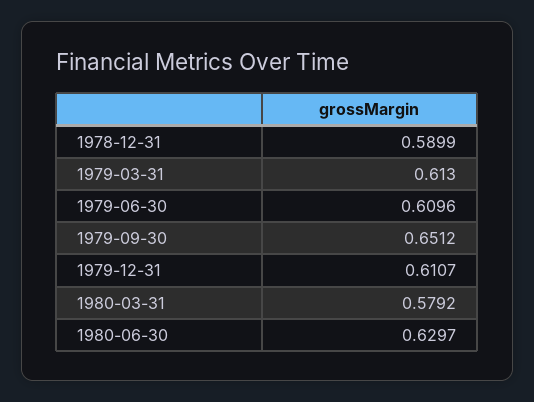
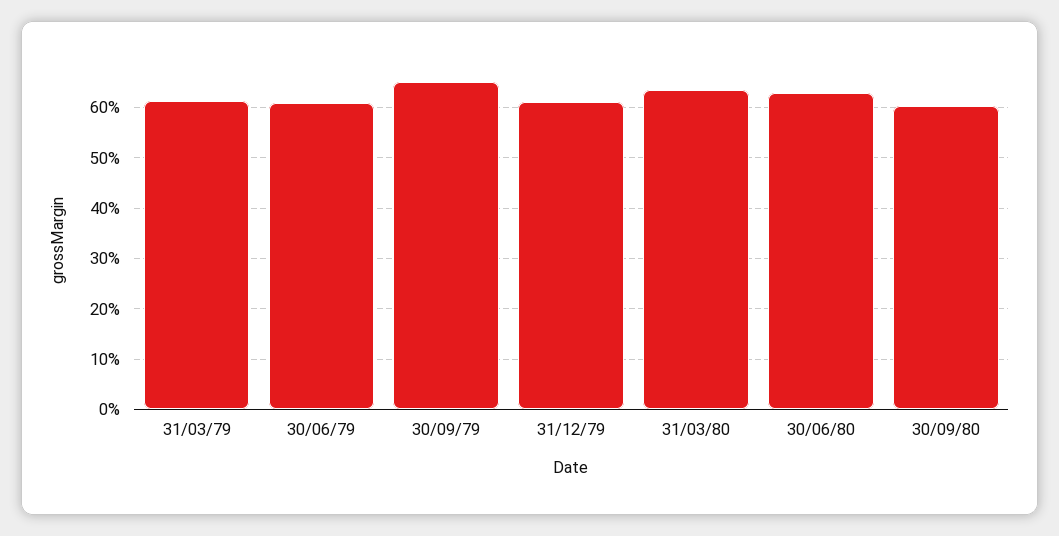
1978-12-31: 0.5899 -> none
1980-03-31: 0.5792 -> 0.64
30/09/80: none -> 0.6

